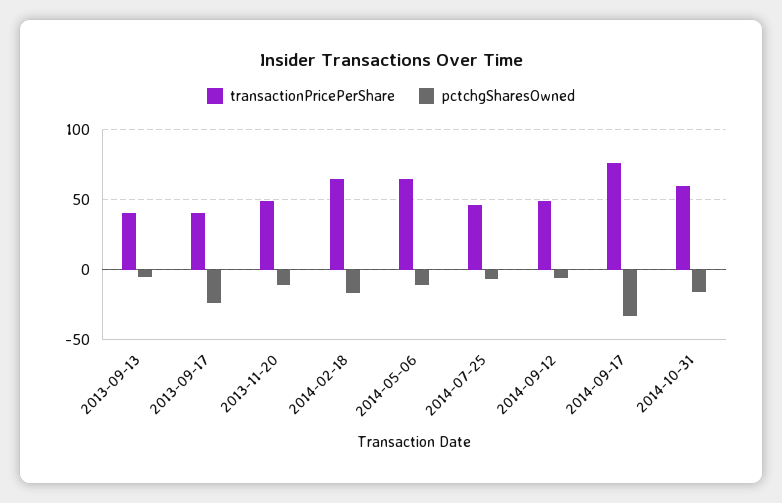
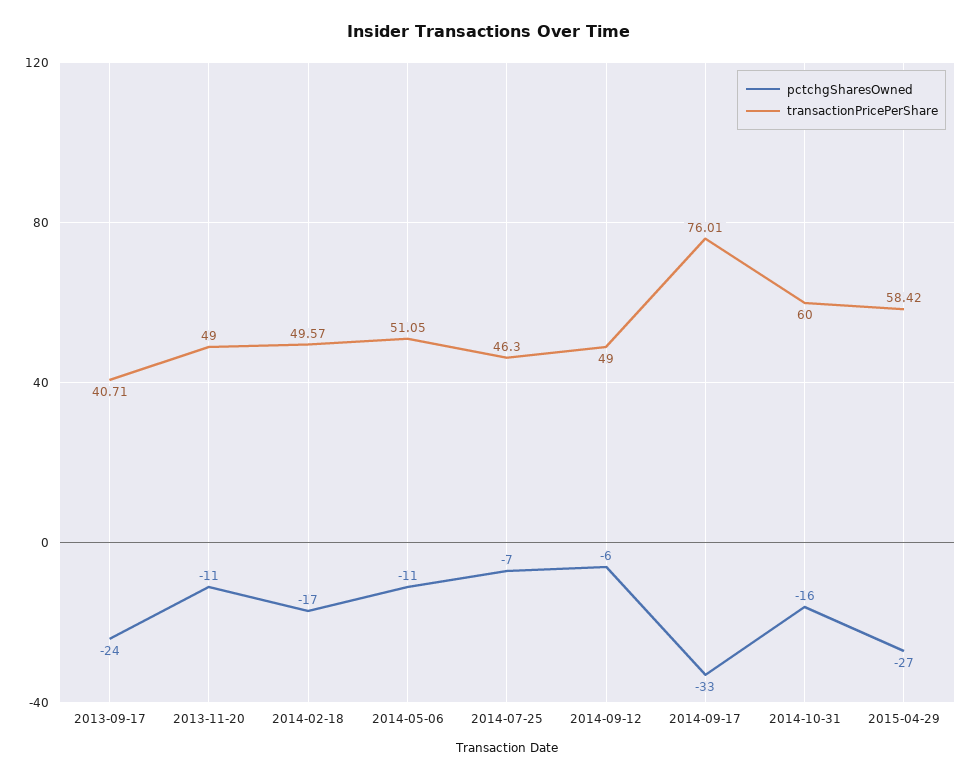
transactionPricePerShare, 2013-09-13: 40 -> none
pctchgSharesOwned, 2013-09-13: -5 -> none
transactionPricePerShare, 2014-02-18: 65 -> 49.57
transactionPricePerShare, 2014-05-06: 65 -> 51.05
pctchgSharesOwned, 2015-04-29: none -> -27
transactionPricePerShare, 2015-04-29: none -> 58.42

